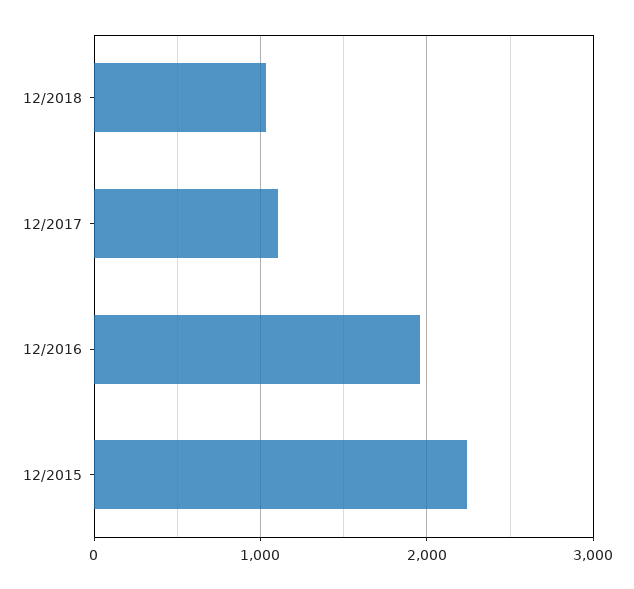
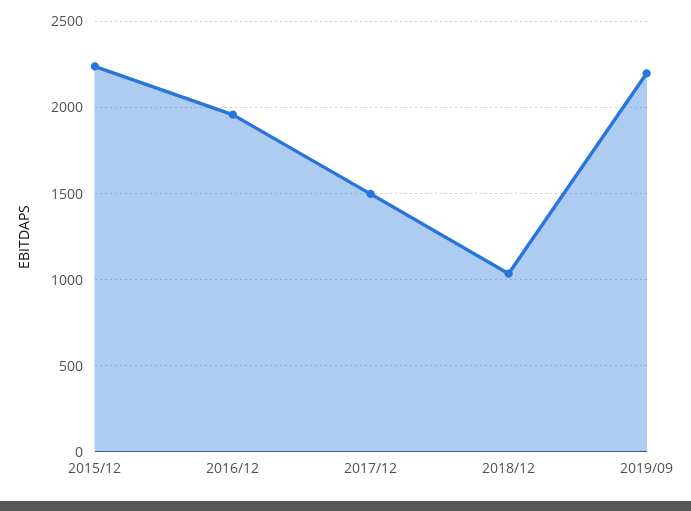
12/2017: 1100 -> 1500
2019/09: none -> 2200

